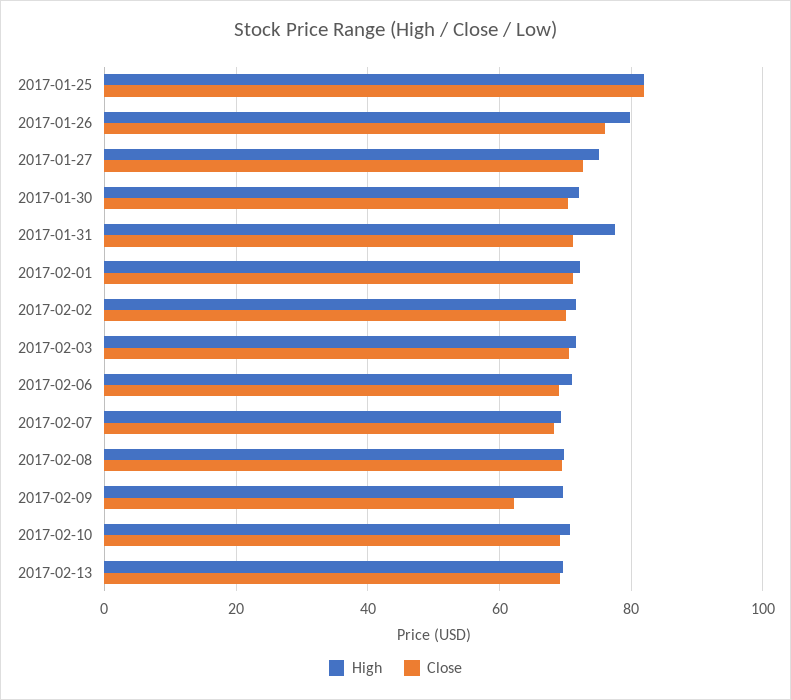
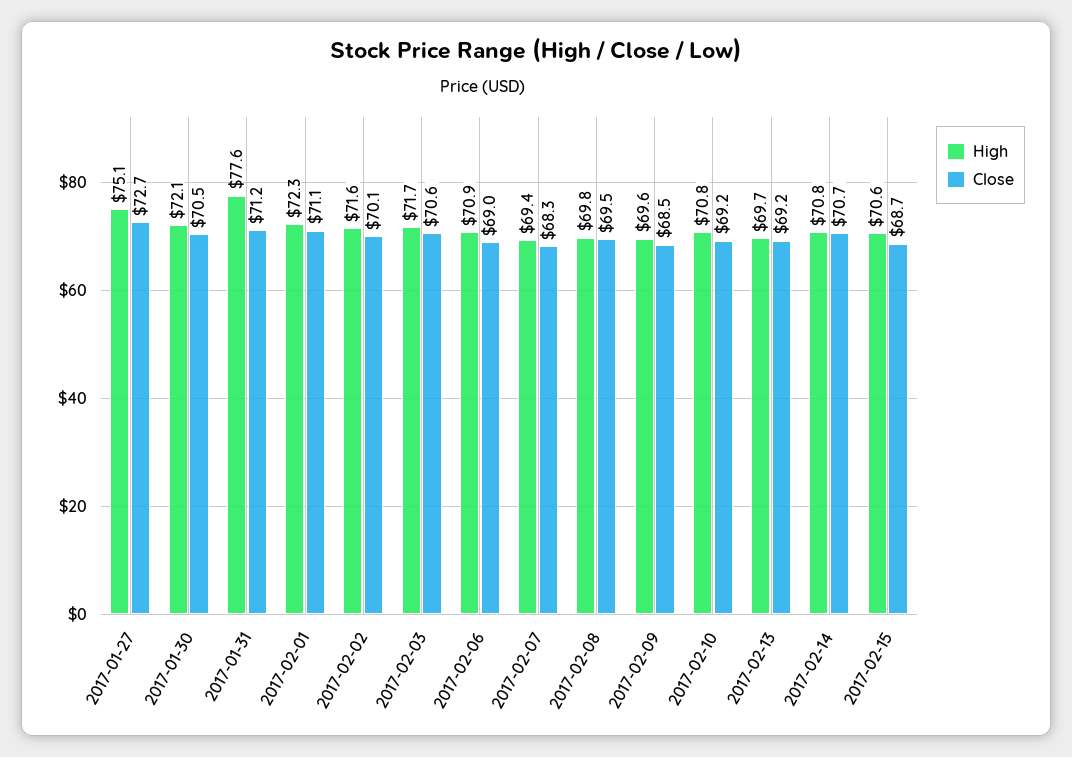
High, 2017-01-25: 82 -> none
Close, 2017-01-25: 82 -> none
High, 2017-01-26: 80 -> none
Close, 2017-01-26: 76 -> none
Close, 2017-02-09: 62 -> 68.5
High, 2017-02-14: none -> 70.8
Close, 2017-02-14: none -> 70.7
High, 2017-02-15: none -> 70.6
Close, 2017-02-15: none -> 68.7

